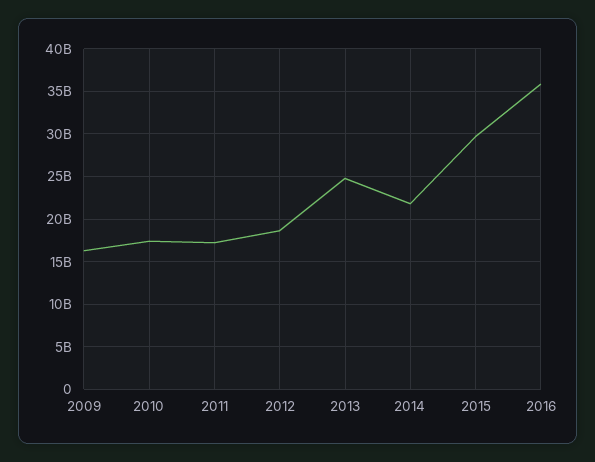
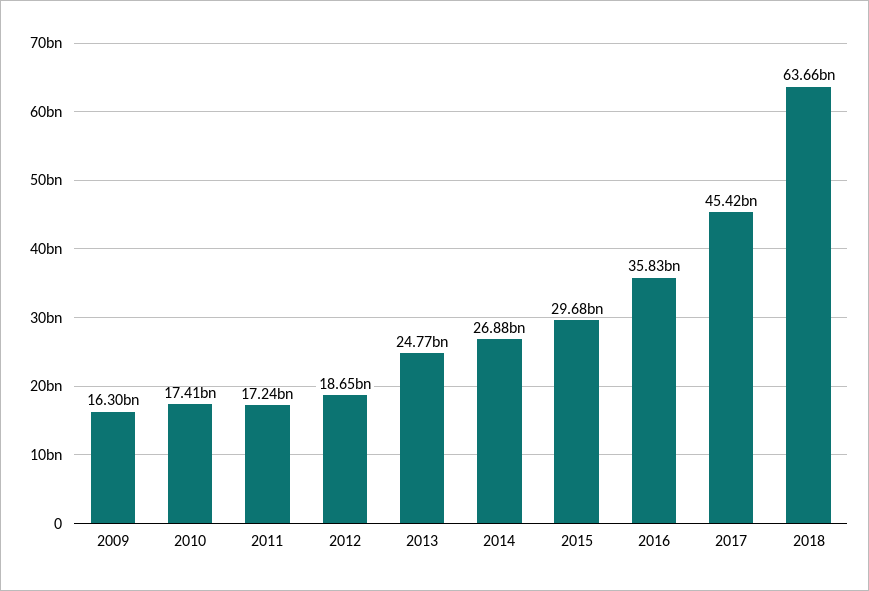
2014: 22000000000 -> 26880000000
2017: none -> 45420000000
2018: none -> 63660000000

